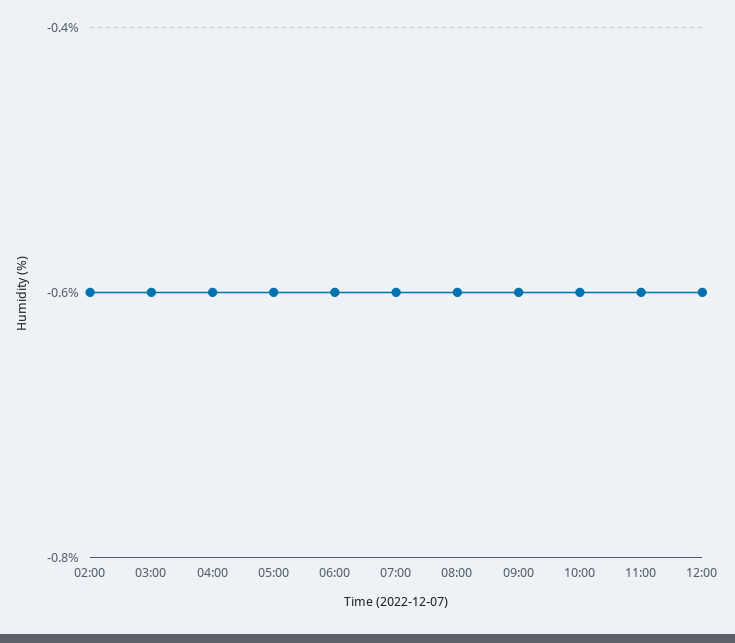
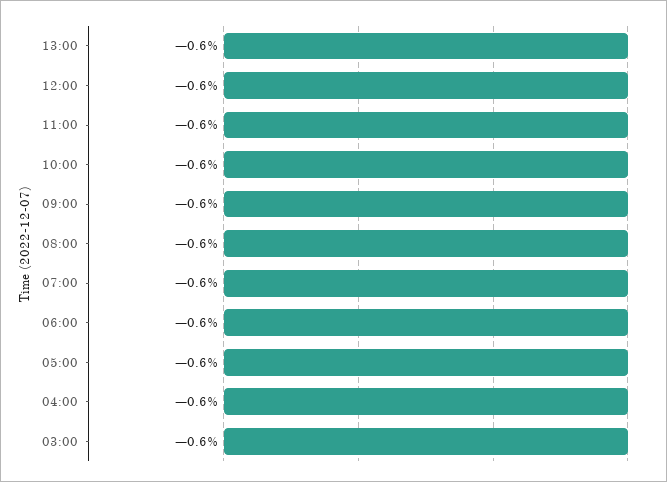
02:00: -0.6 -> none
13:00: none -> -0.6

